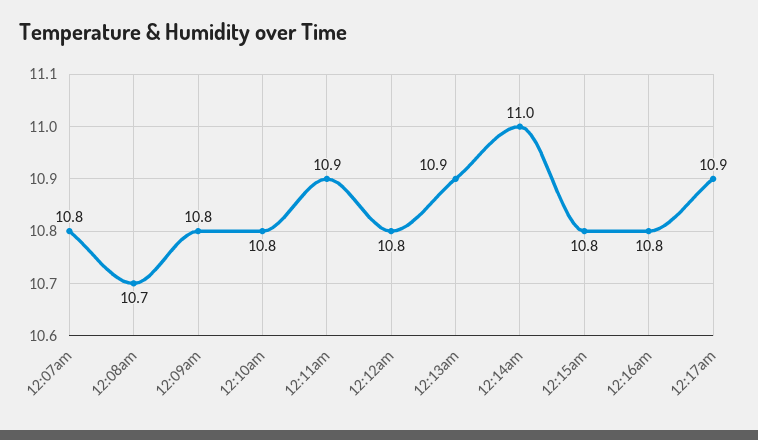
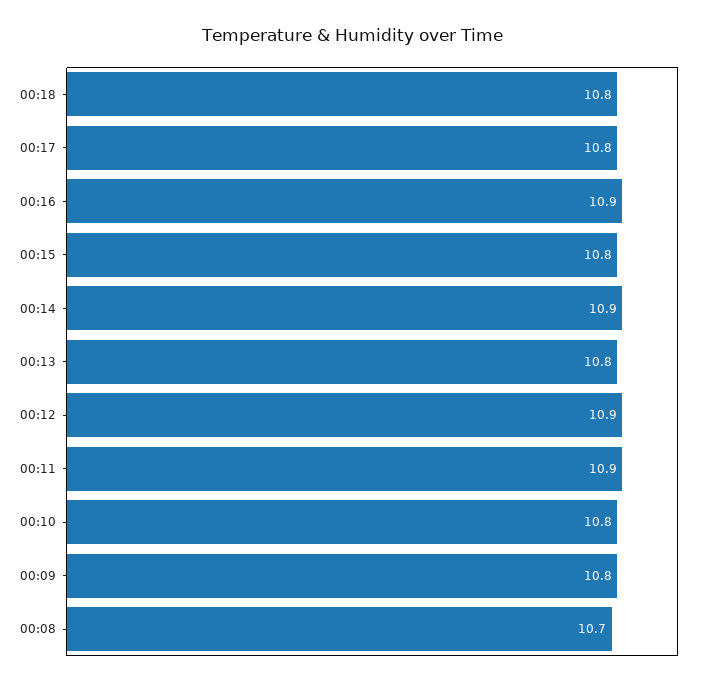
12:07am: 10.8 -> none
12:12am: 10.8 -> 10.9
12:13am: 10.9 -> 10.8
12:14am: 11 -> 10.9
12:16am: 10.8 -> 10.9
12:17am: 10.9 -> 10.8
00:18: none -> 10.8

